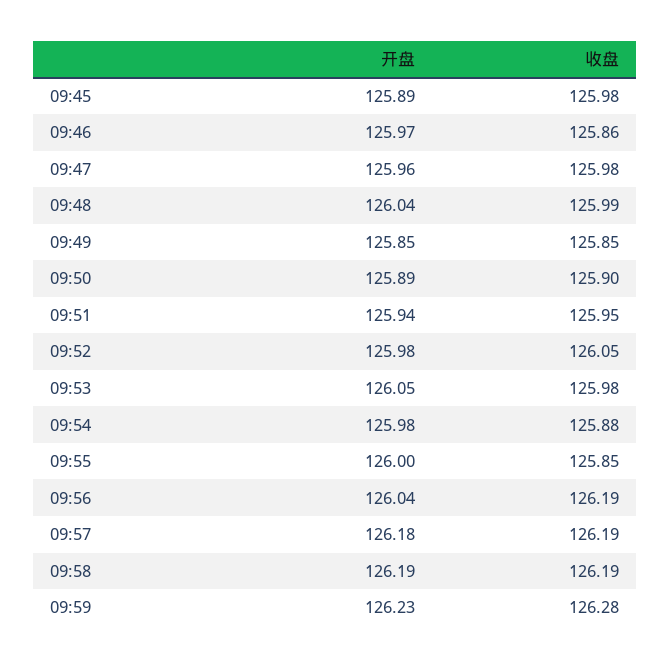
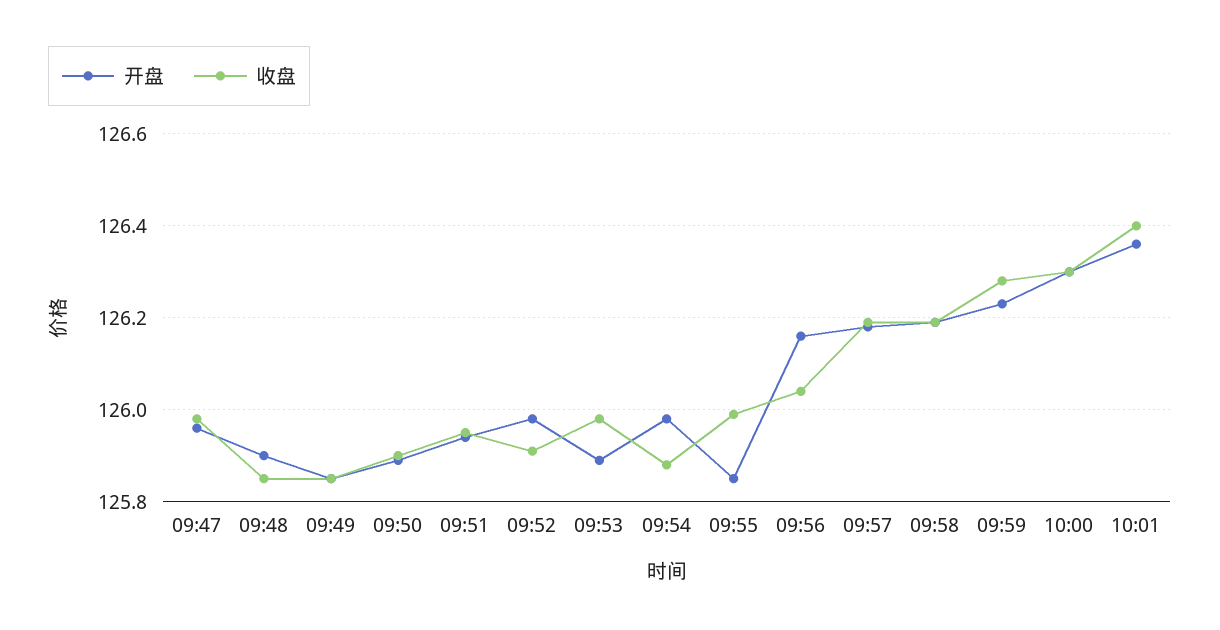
开盘, 09:45: 125.89 -> none
收盘, 09:45: 125.98 -> none
开盘, 09:46: 125.97 -> none
收盘, 09:46: 125.86 -> none
开盘, 09:48: 126.04 -> 125.9
收盘, 09:48: 125.99 -> 125.85
收盘, 09:52: 126.05 -> 125.9
开盘, 09:53: 126.05 -> 125.9
开盘, 09:55: 126 -> 125.85
收盘, 09:55: 125.85 -> 126
开盘, 09:56: 126.04 -> 126.15
收盘, 09:56: 126.19 -> 126.05
开盘, 10:00: none -> 126.3
收盘, 10:00: none -> 126.3
开盘, 10:01: none -> 126.35
收盘, 10:01: none -> 126.4

